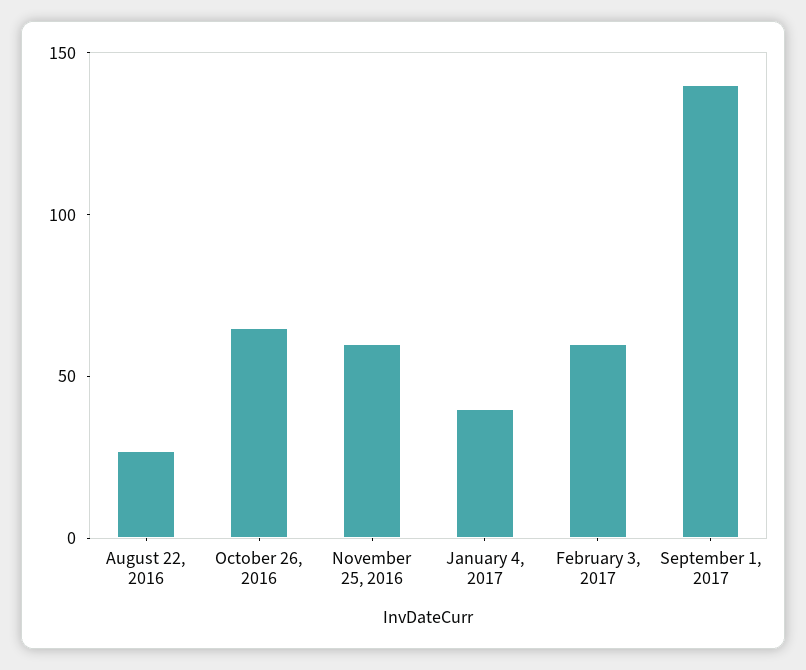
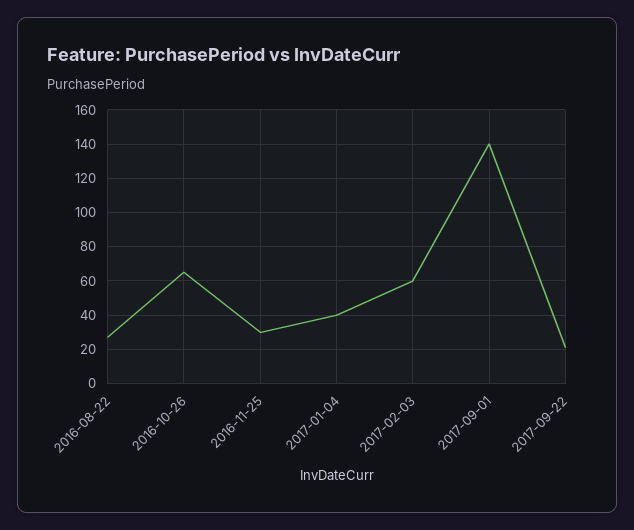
November 25, 2016: 60 -> 30
2017-09-22: none -> 20

